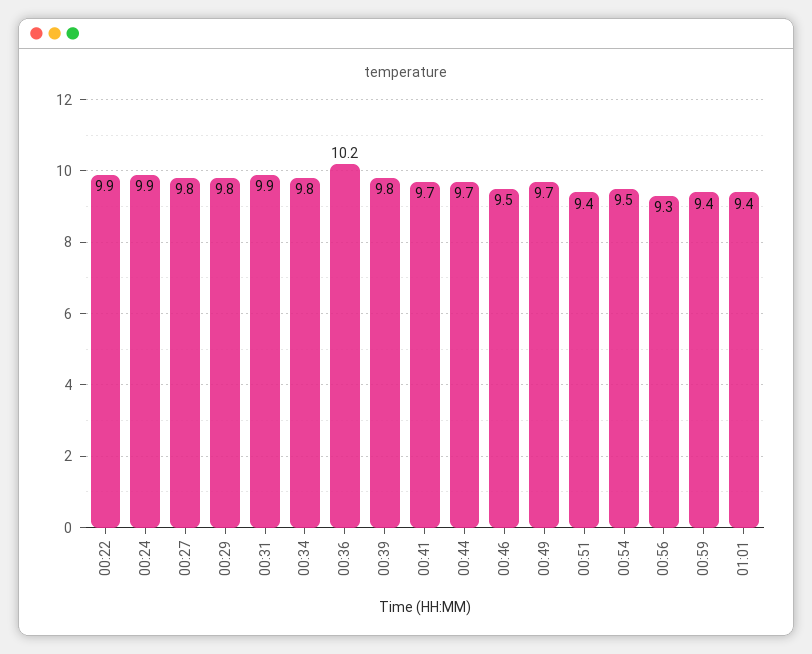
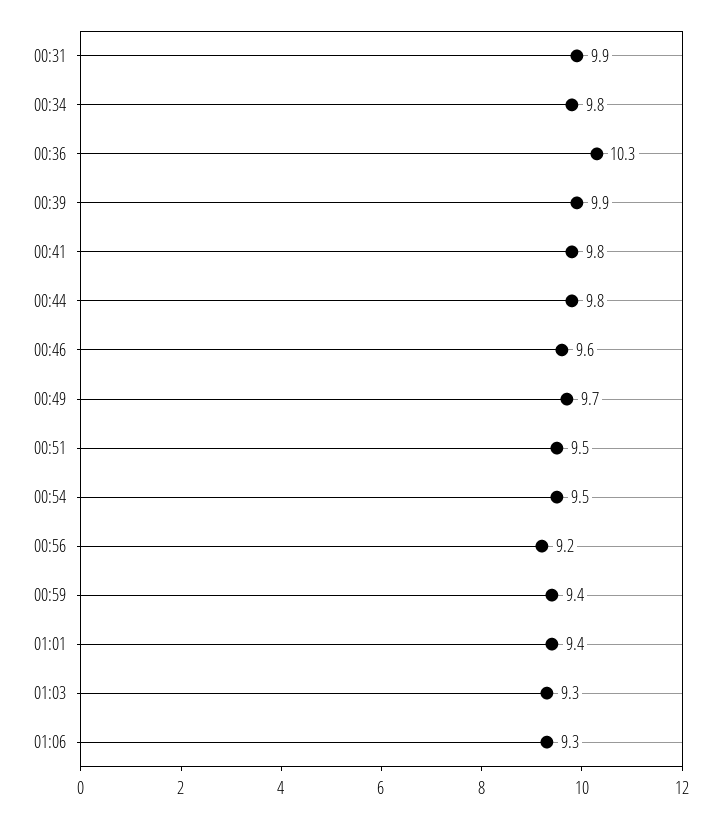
00:22: 9.9 -> none
00:24: 9.9 -> none
00:27: 9.8 -> none
00:29: 9.8 -> none
00:36: 10.2 -> 10.3
00:39: 9.8 -> 9.9
00:41: 9.7 -> 9.8
00:44: 9.7 -> 9.8
00:46: 9.5 -> 9.6
00:51: 9.4 -> 9.5
00:56: 9.3 -> 9.2
01:03: none -> 9.3
01:06: none -> 9.3

